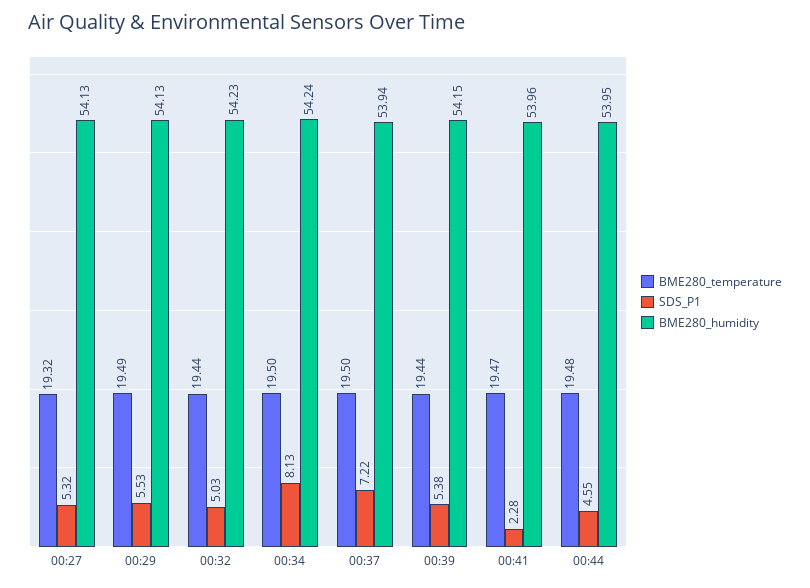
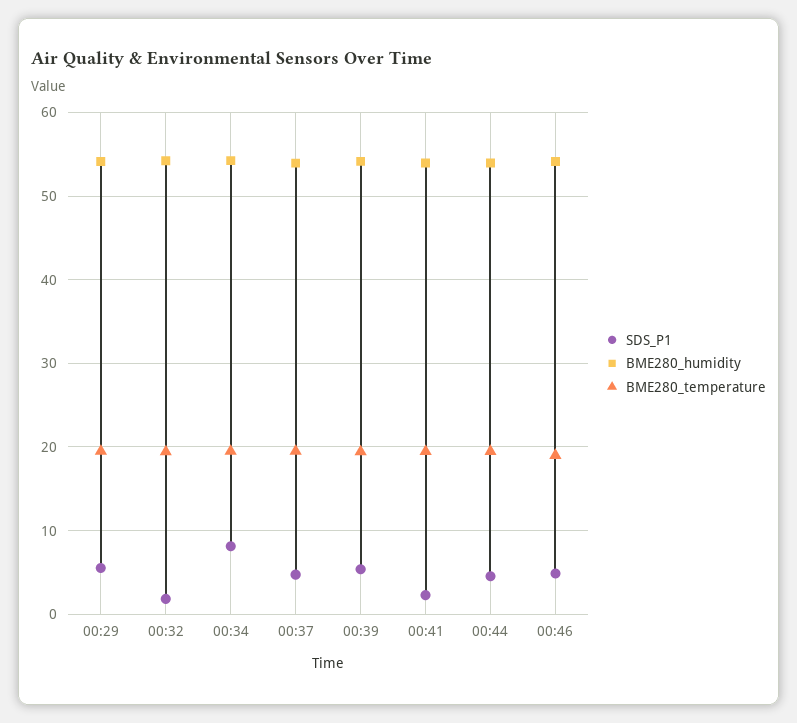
BME280_temperature, 00:27: 19.32 -> none
SDS_P1, 00:27: 5.32 -> none
BME280_humidity, 00:27: 54.13 -> none
SDS_P1, 00:32: 5.03 -> 2
SDS_P1, 00:37: 7.22 -> 5
SDS_P1, 00:46: none -> 5
BME280_humidity, 00:46: none -> 54
BME280_temperature, 00:46: none -> 19

